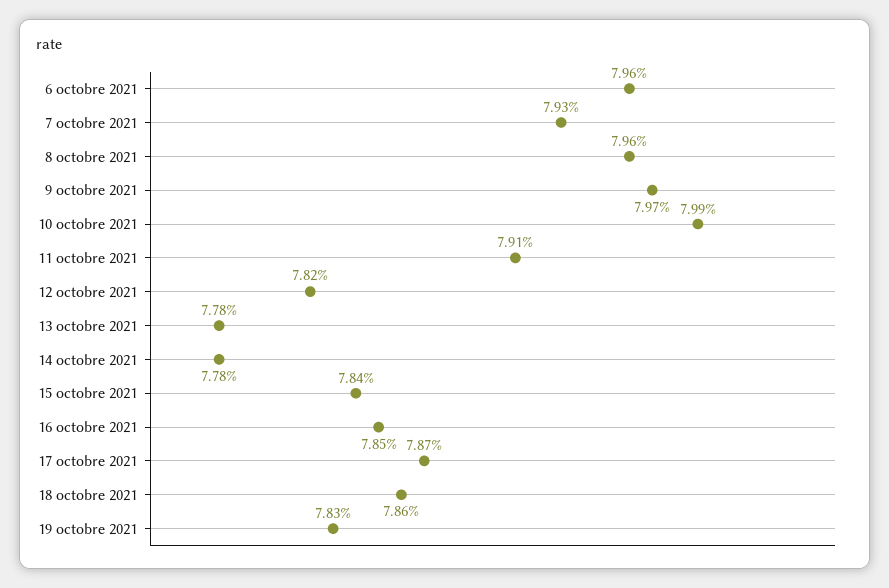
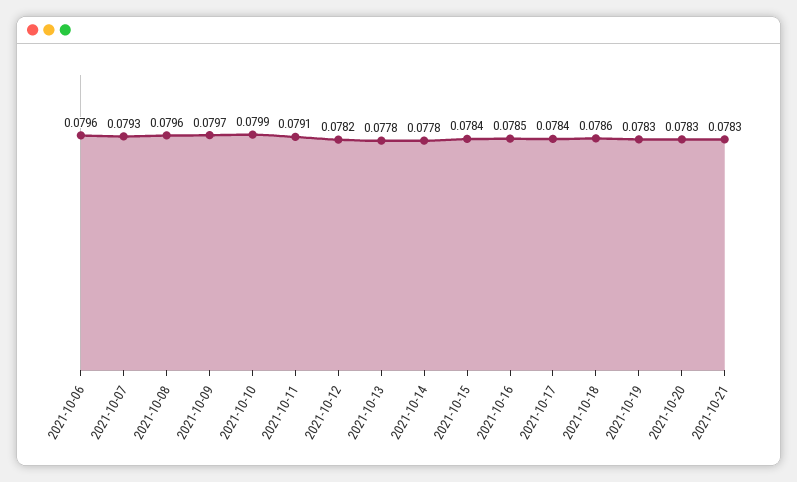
17 octobre 2021: 0.0787 -> 0.0784
2021-10-20: none -> 0.0783
2021-10-21: none -> 0.0783

